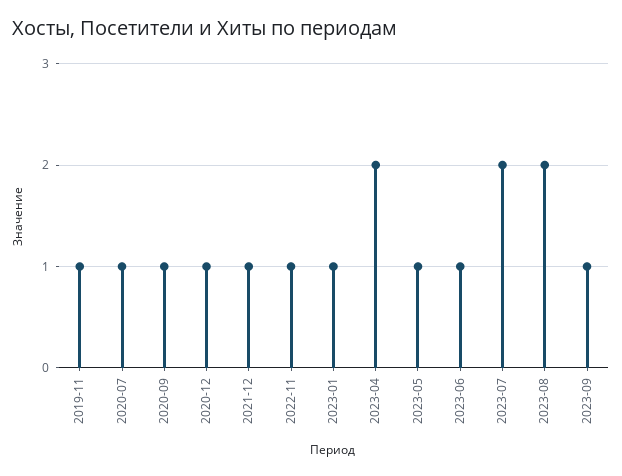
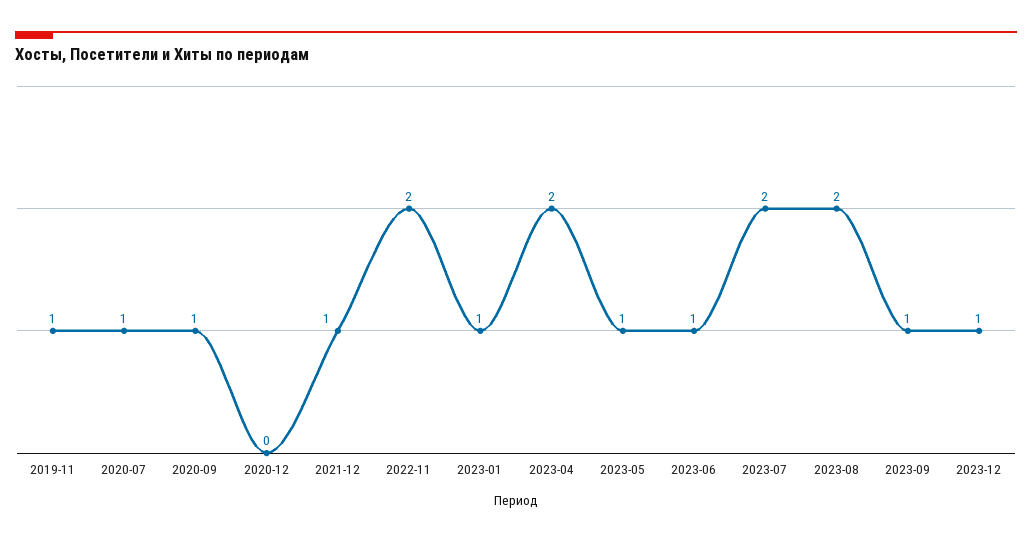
2020-12: 1 -> 0
2022-11: 1 -> 2
2023-12: none -> 1

